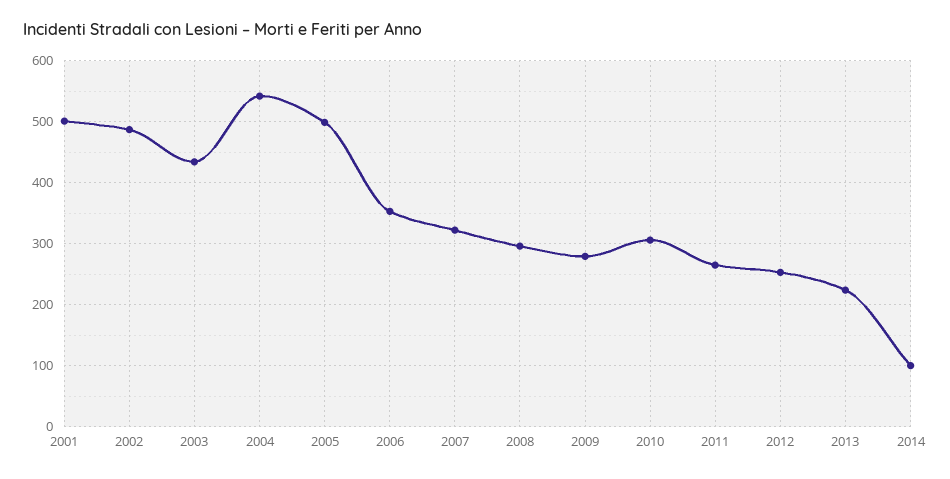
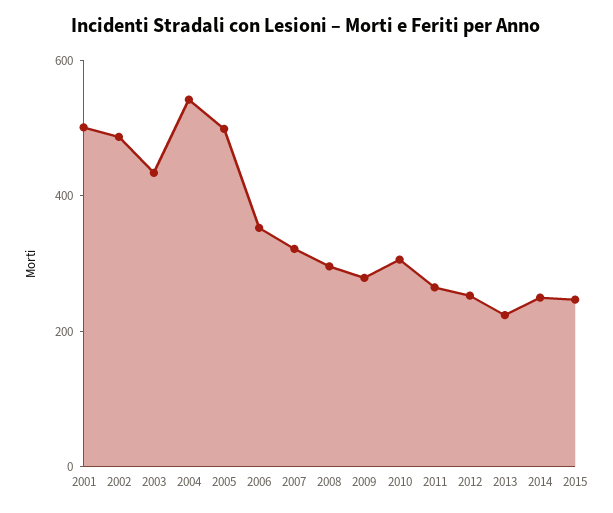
2014: 100 -> 250
2015: none -> 250

